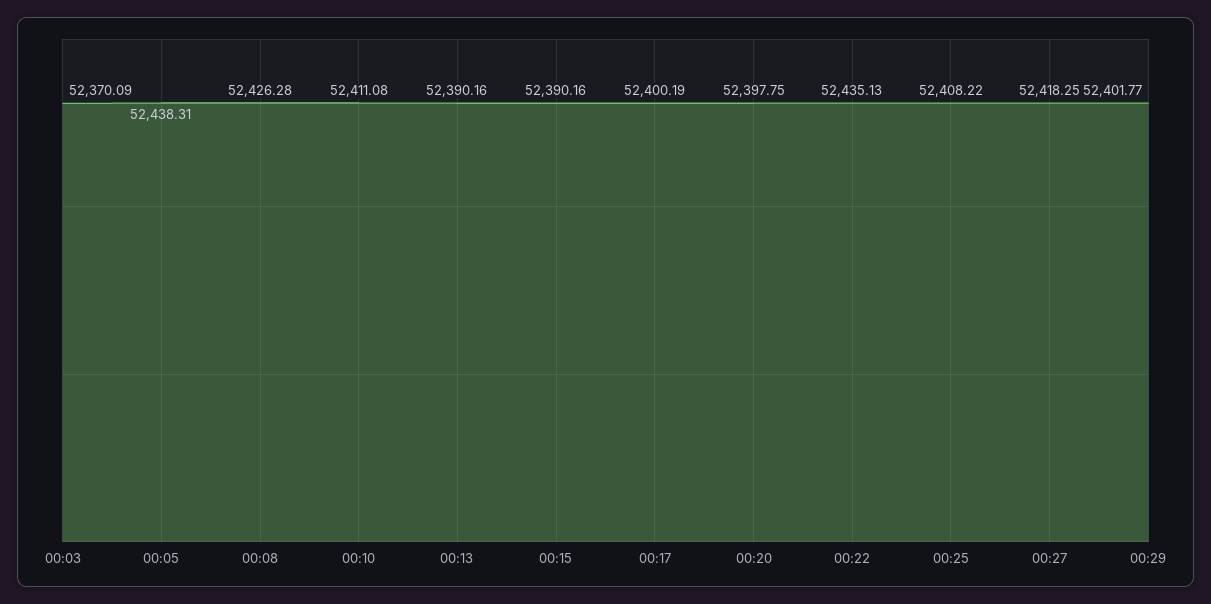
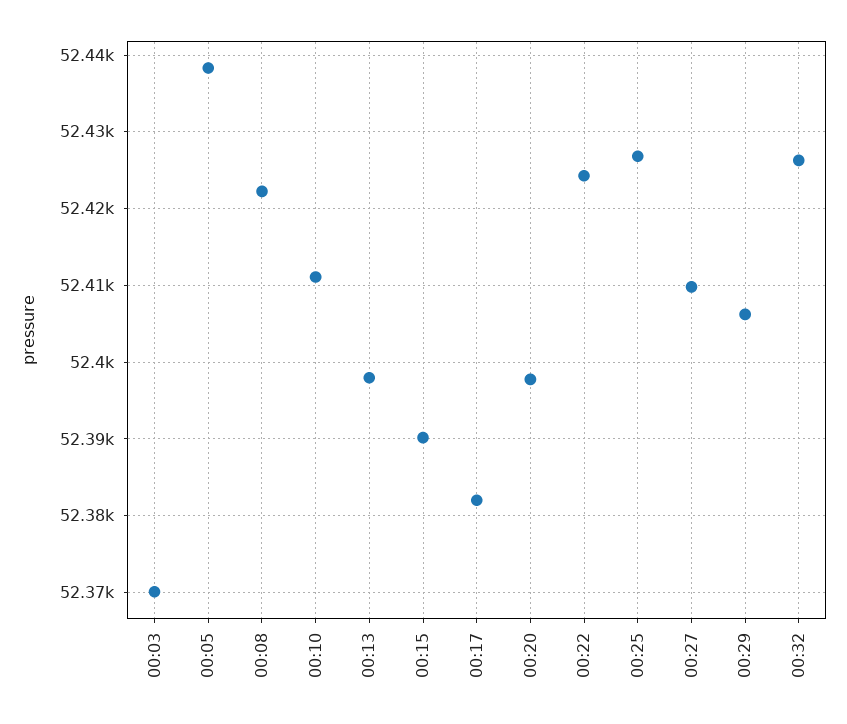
00:08: 52426.28 -> 52422
00:13: 52390.16 -> 52398
00:17: 52400.19 -> 52382
00:22: 52435.13 -> 52424
00:25: 52408.22 -> 52427
00:27: 52418.25 -> 52410
00:29: 52401.77 -> 52406
00:32: none -> 52426

